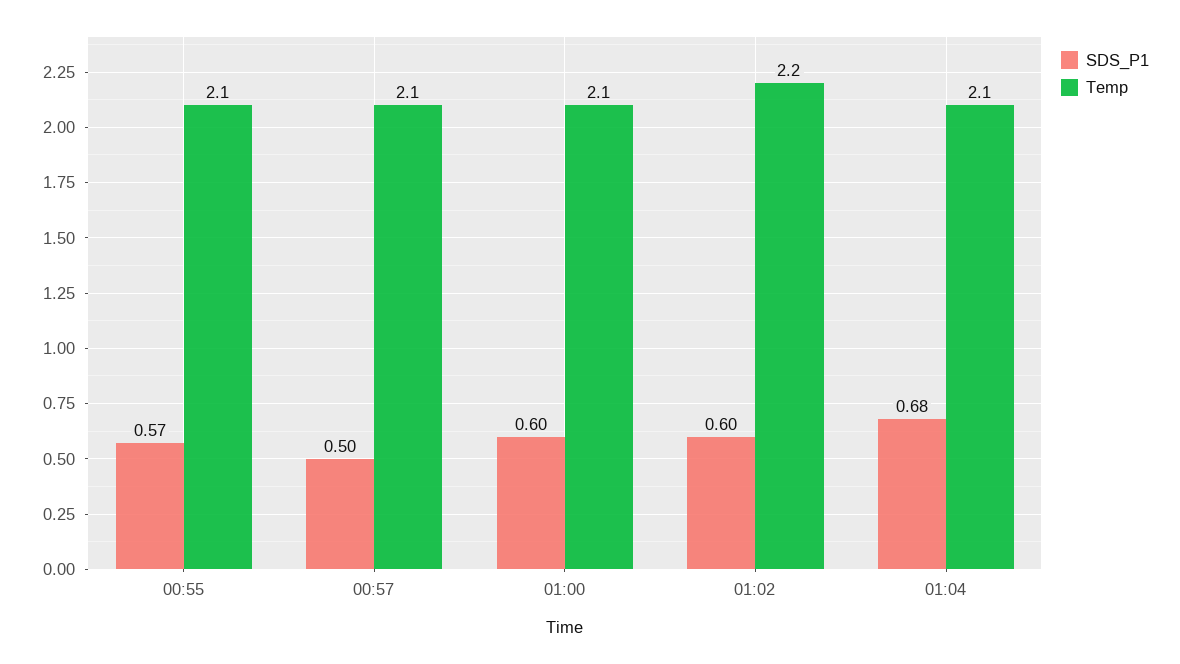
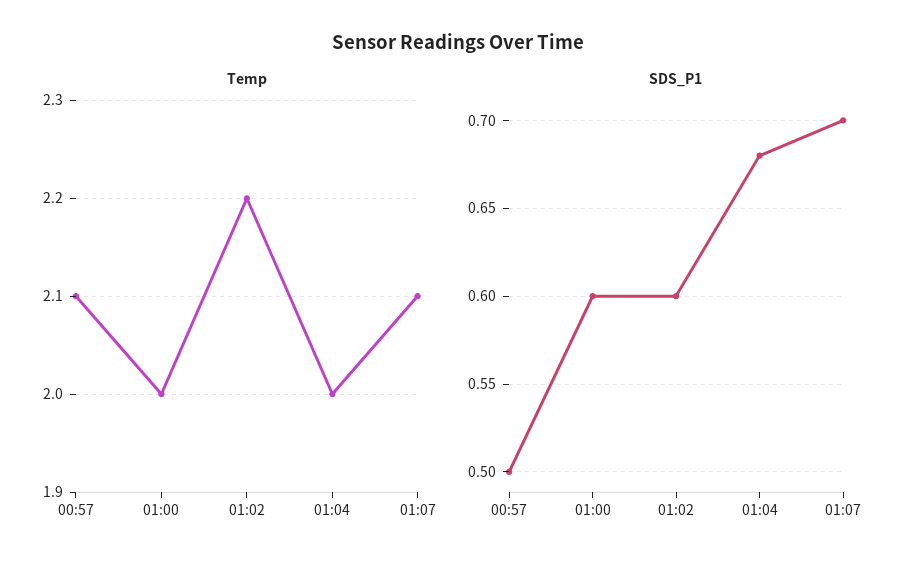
SDS_P1, 00:55: 0.57 -> none
Temp, 00:55: 2.1 -> none
Temp, 01:00: 2.1 -> 2
Temp, 01:04: 2.1 -> 2
Temp, 01:07: none -> 2.1
SDS_P1, 01:07: none -> 0.7

